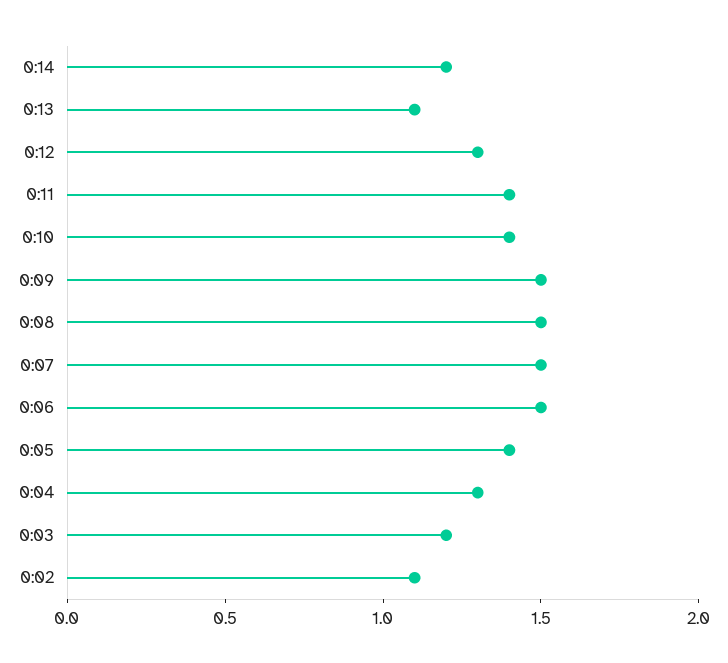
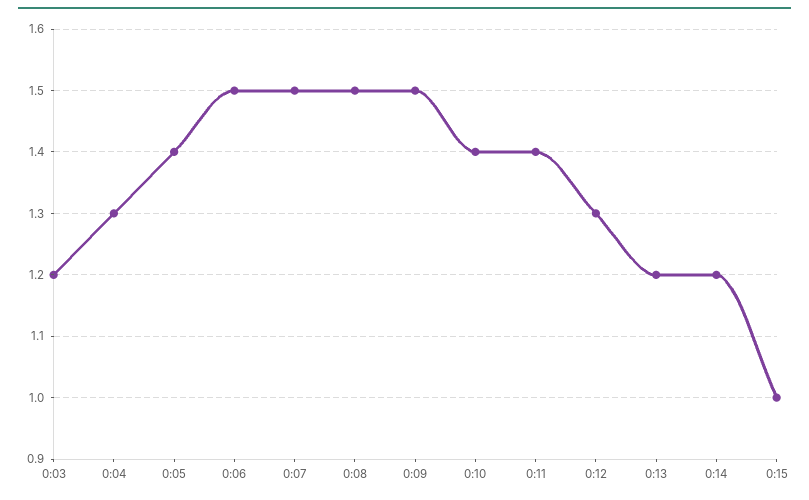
0:13: 1.1 -> 1.2
0:02: 1.1 -> none
0:15: none -> 1

